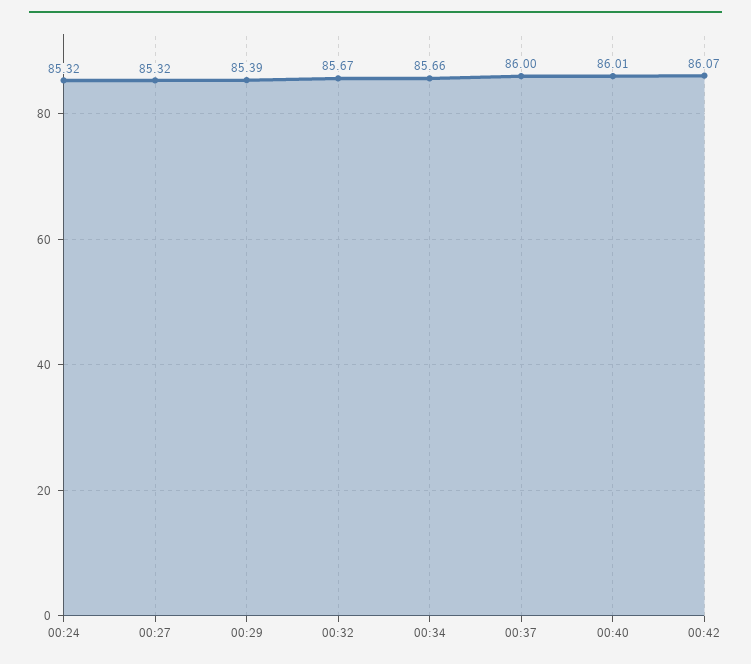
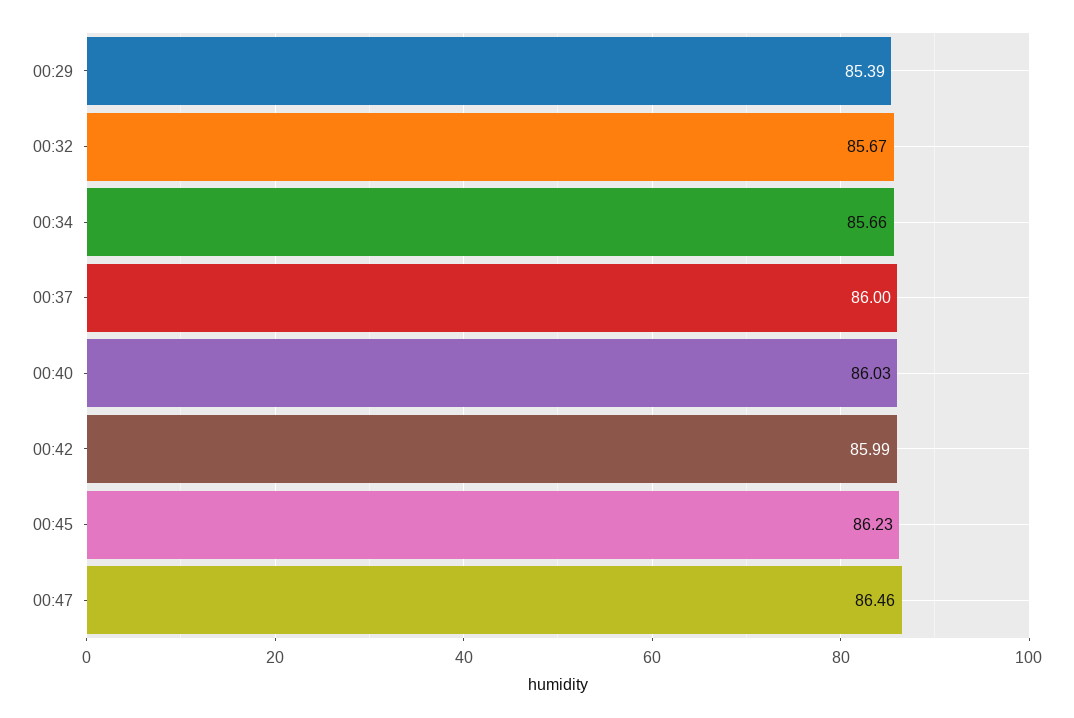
00:24: 85.32 -> none
00:27: 85.32 -> none
00:40: 86.01 -> 86.03
00:42: 86.07 -> 85.99
00:45: none -> 86.23
00:47: none -> 86.46

